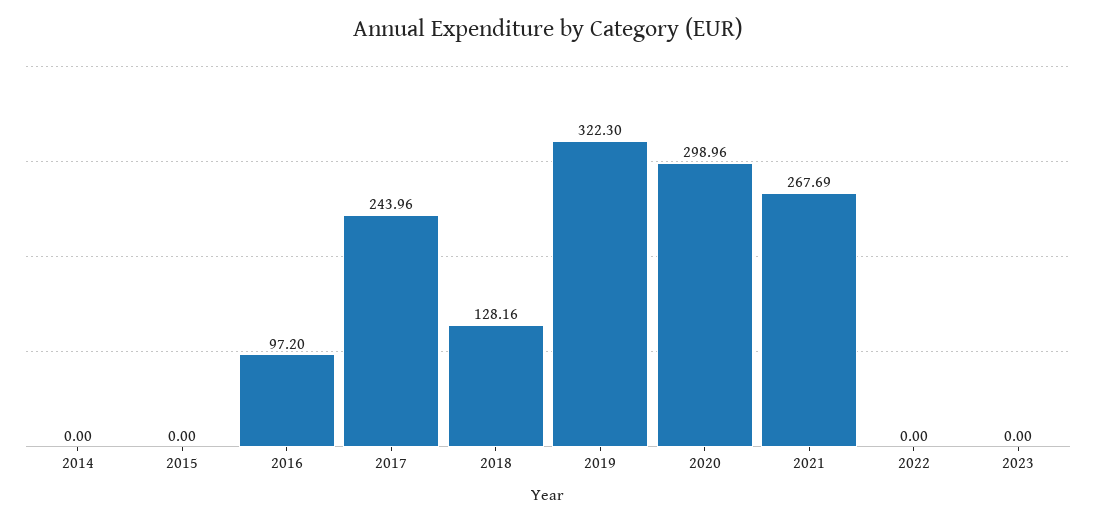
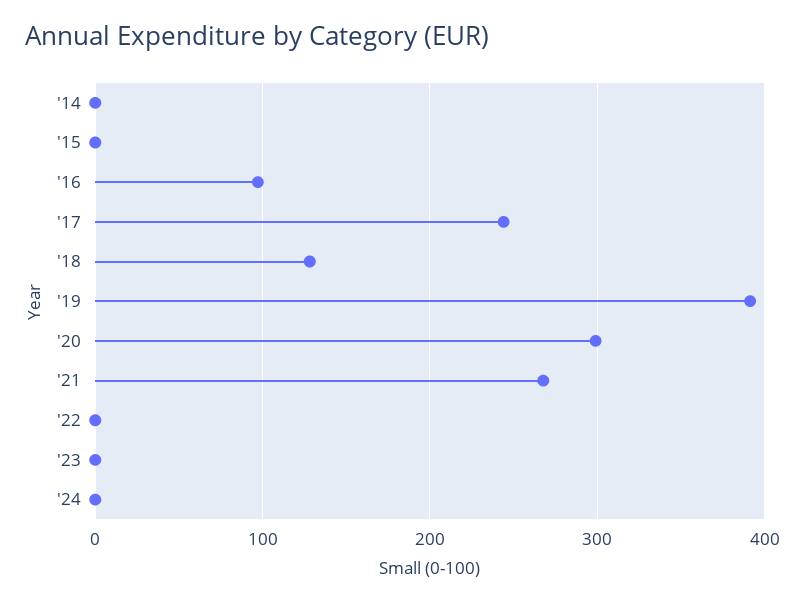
2019: 322.3 -> 390
'24: none -> 0

